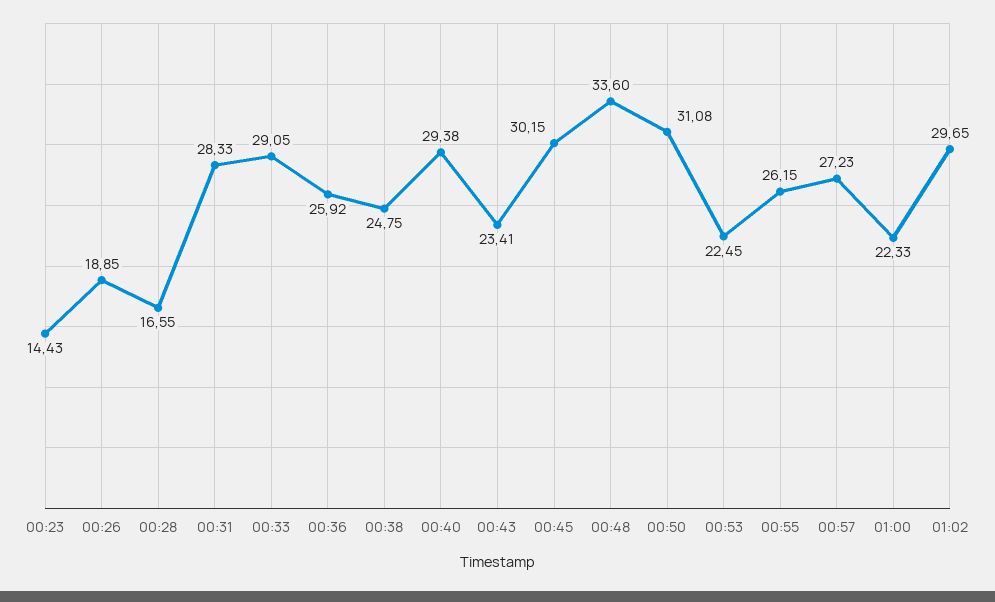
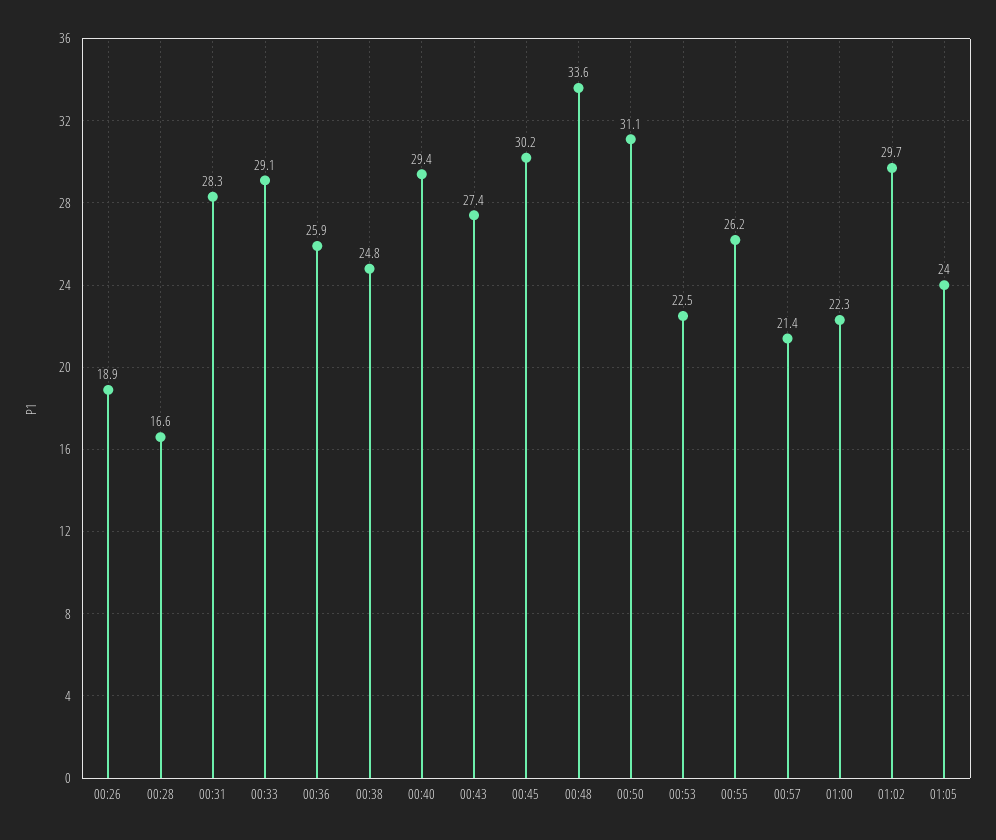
00:23: 14.43 -> none
00:43: 23.41 -> 27.4
00:57: 27.23 -> 21.4
01:05: none -> 24

